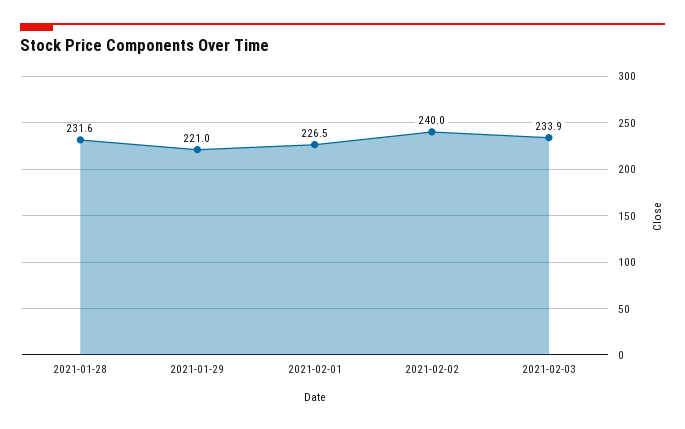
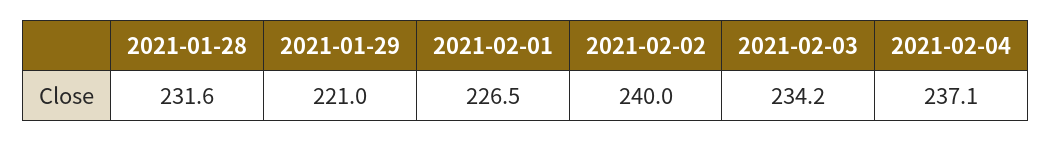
2021-02-03: 233.9 -> 234.2
2021-02-04: none -> 237.1

